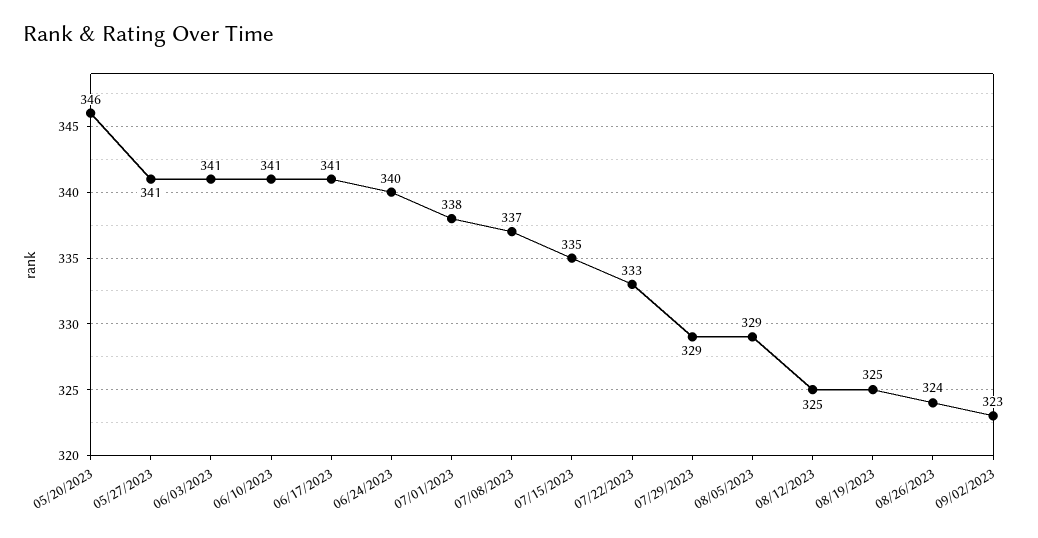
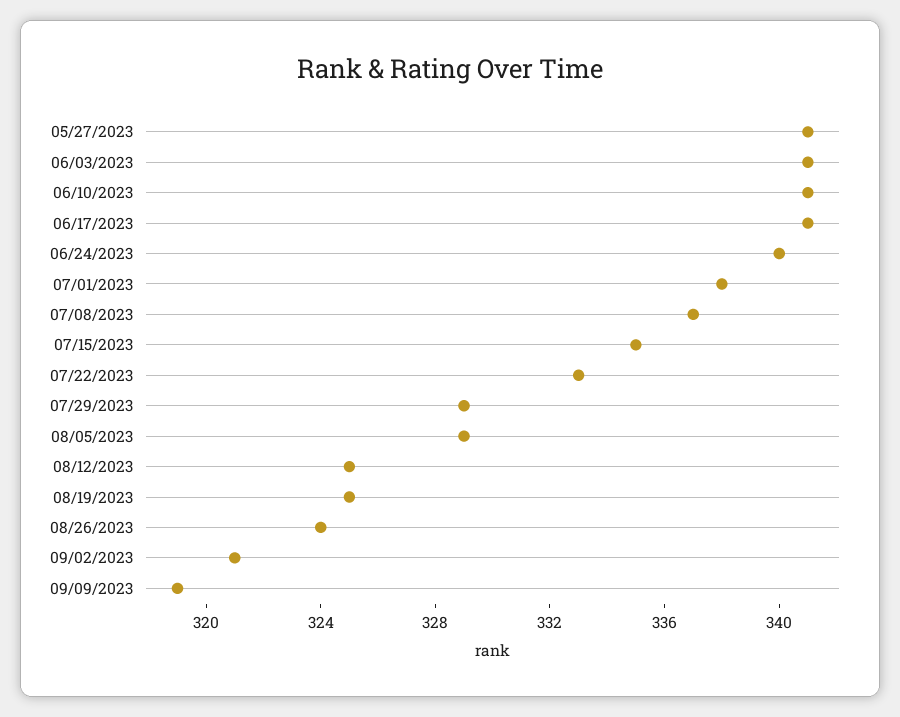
05/20/2023: 346 -> none
09/02/2023: 323 -> 321
09/09/2023: none -> 319

